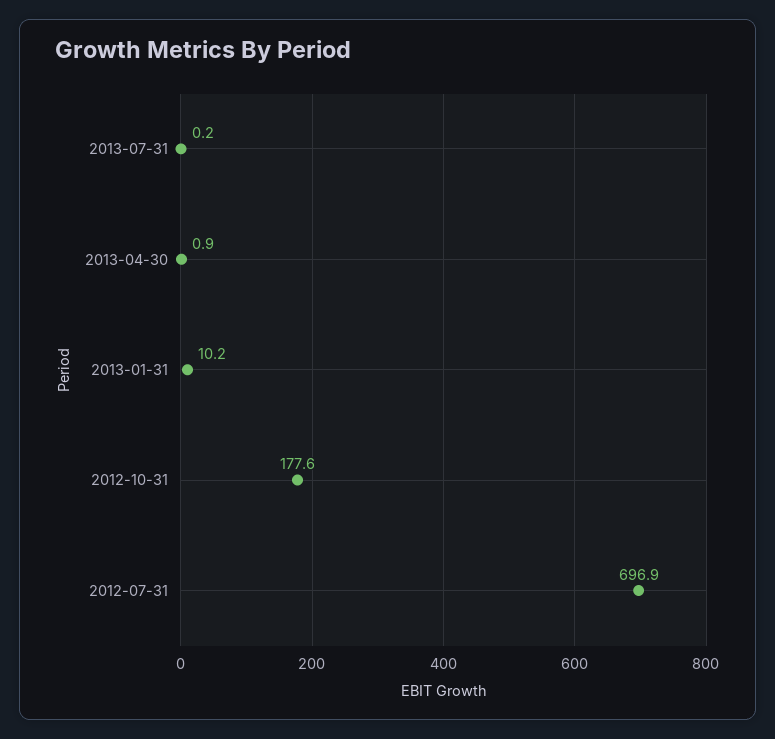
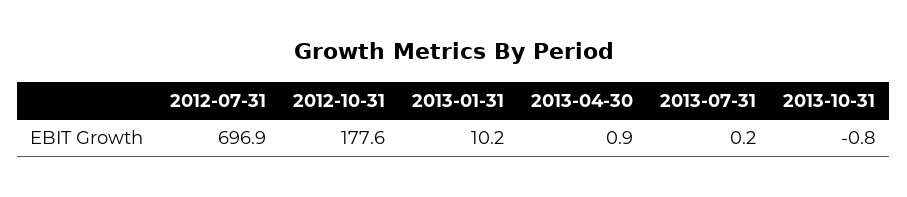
2013-10-31: none -> -0.8

